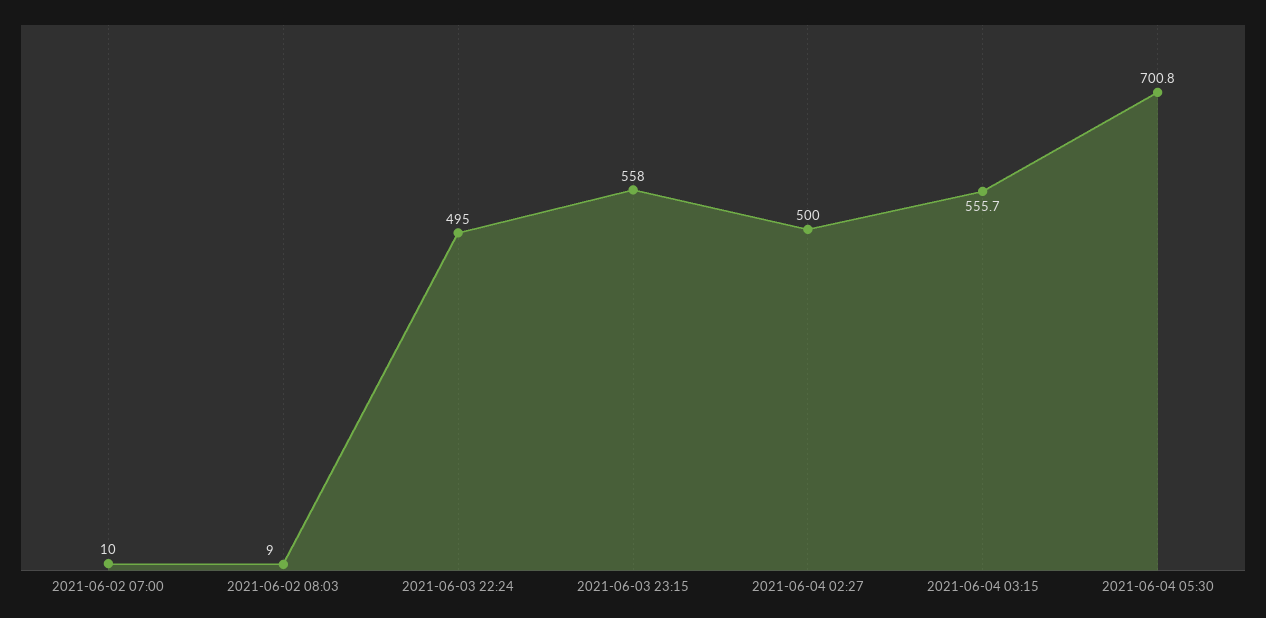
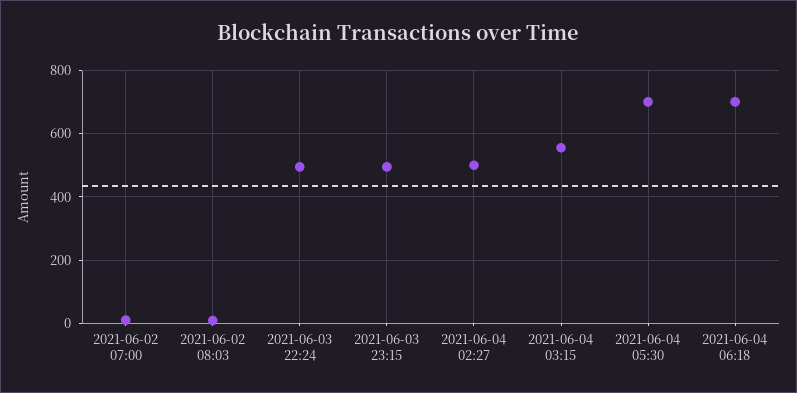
2021-06-03 23:15: 558 -> 500
2021-06-04 06:18: none -> 700

